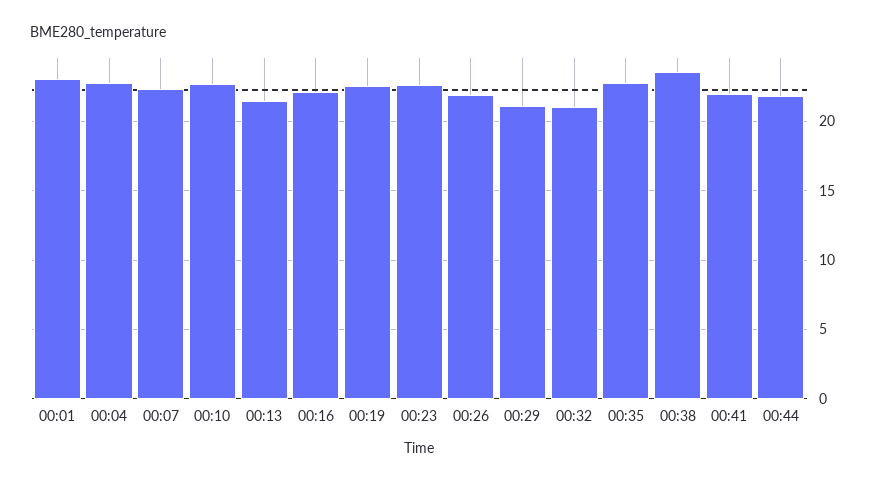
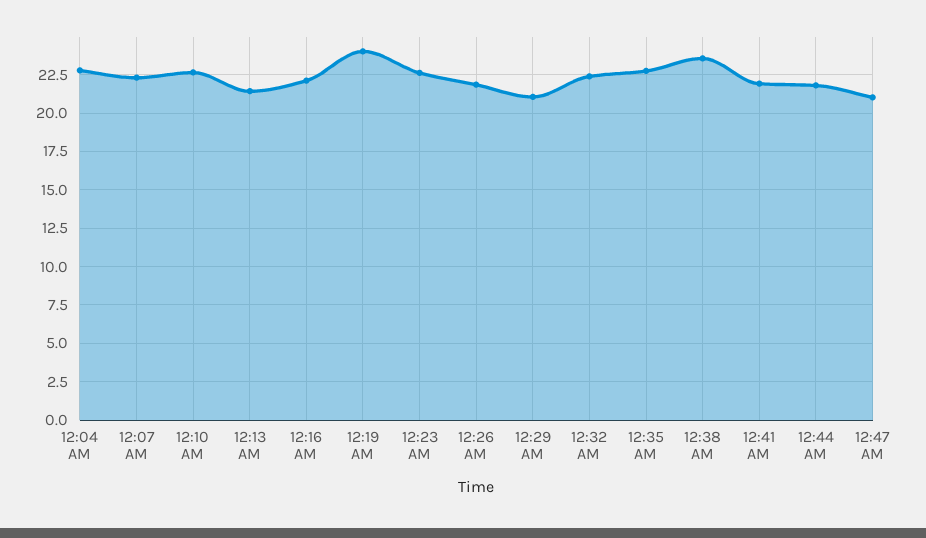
00:01: 23 -> none
00:19: 22.5 -> 24
00:32: 21 -> 22.5
12:47 AM: none -> 21

